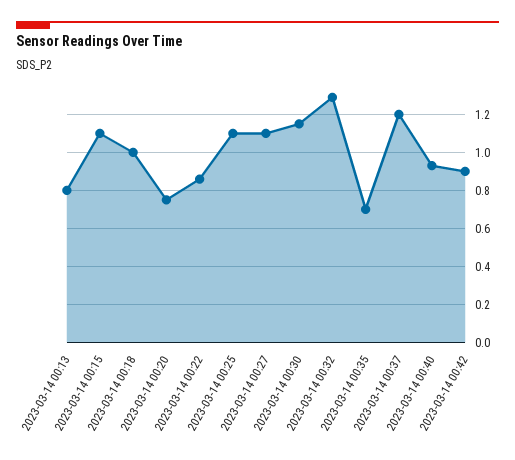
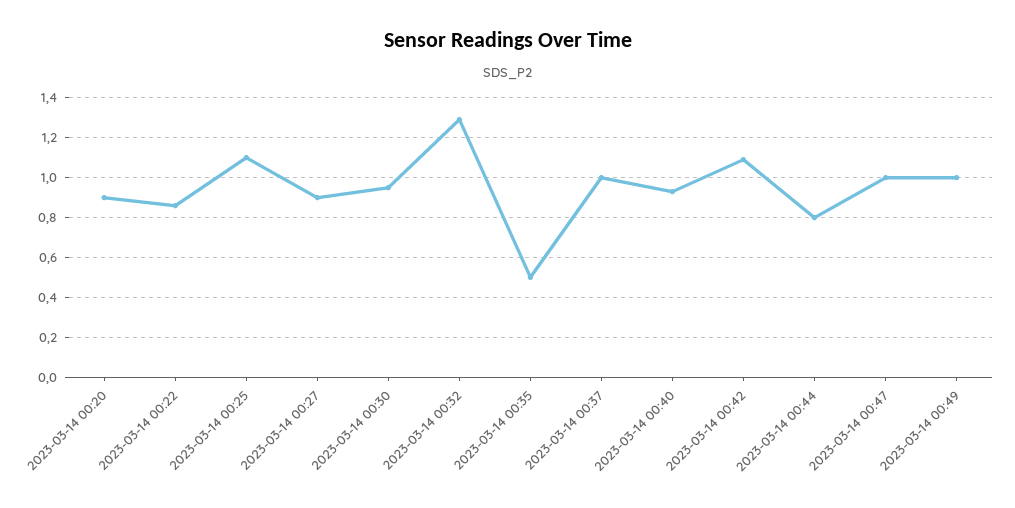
2023-03-14 00:13: 0.8 -> none
2023-03-14 00:15: 1.1 -> none
2023-03-14 00:18: 1 -> none
2023-03-14 00:20: 0.75 -> 0.9
2023-03-14 00:27: 1.1 -> 0.9
2023-03-14 00:30: 1.15 -> 0.95
2023-03-14 00:35: 0.7 -> 0.5
2023-03-14 00:37: 1.2 -> 1
2023-03-14 00:42: 0.9 -> 1.1
2023-03-14 00:44: none -> 0.8
2023-03-14 00:47: none -> 1
2023-03-14 00:49: none -> 1

